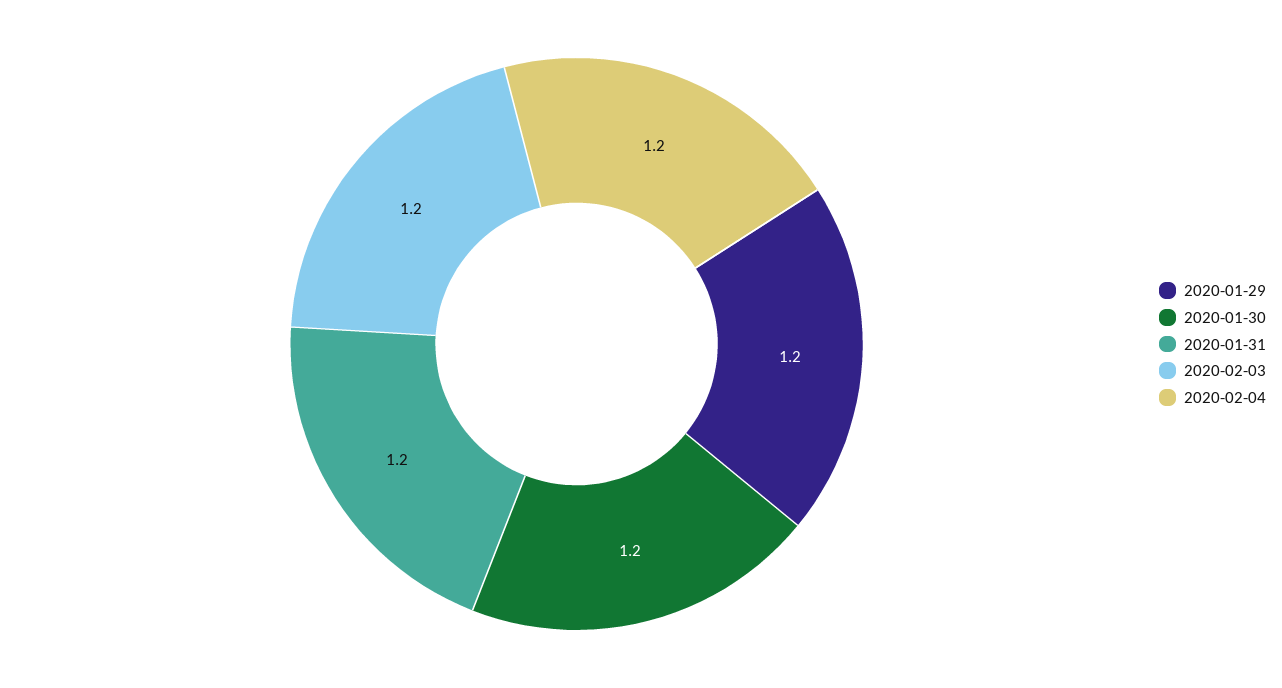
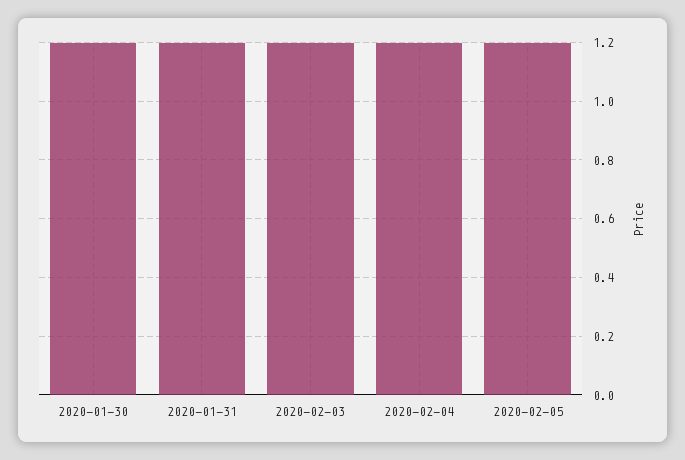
2020-01-29: 1.2 -> none
2020-02-05: none -> 1.2

